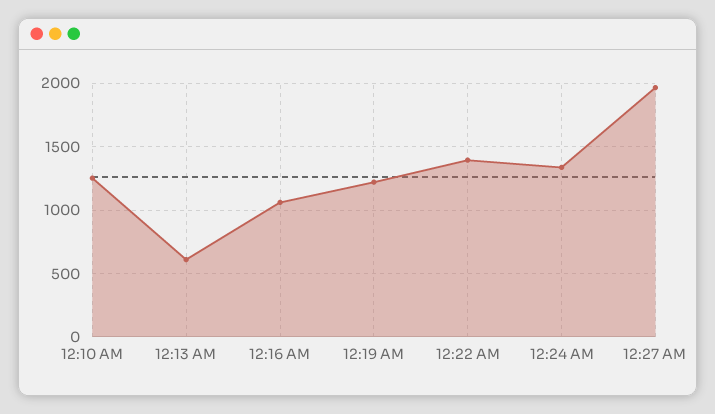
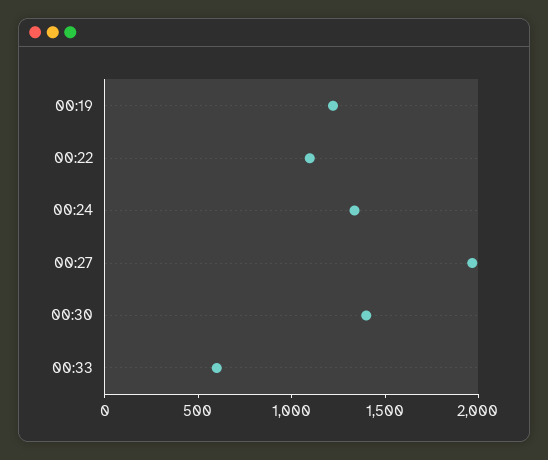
12:10 AM: 1250 -> none
12:13 AM: 600 -> none
12:16 AM: 1050 -> none
12:22 AM: 1400 -> 1100
00:30: none -> 1400
00:33: none -> 600

